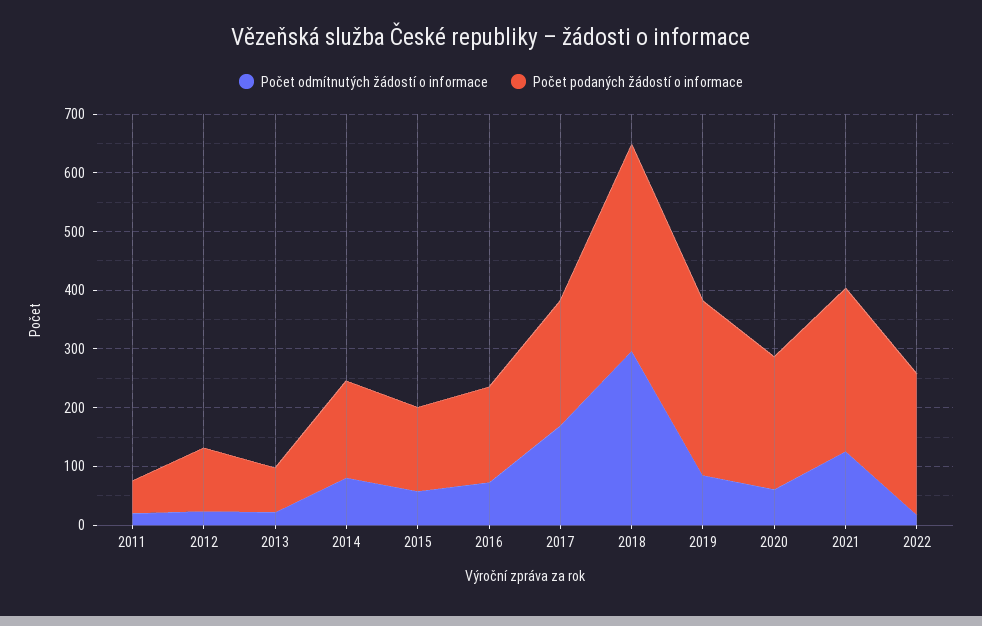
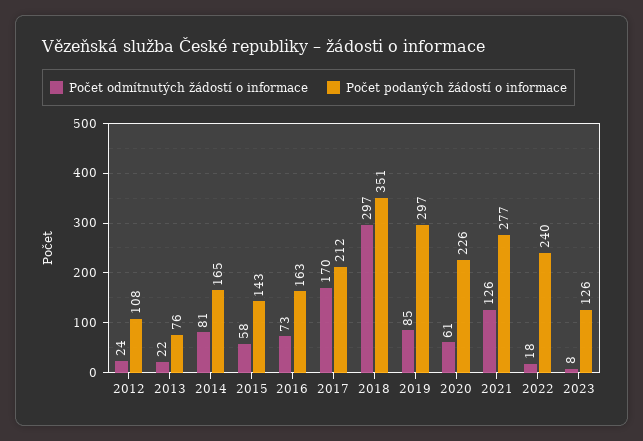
Počet odmítnutých žádostí o informace, 2011: 20 -> none
Počet podaných žádostí o informace, 2011: 60 -> none
Počet odmítnutých žádostí o informace, 2023: none -> 8
Počet podaných žádostí o informace, 2023: none -> 126

